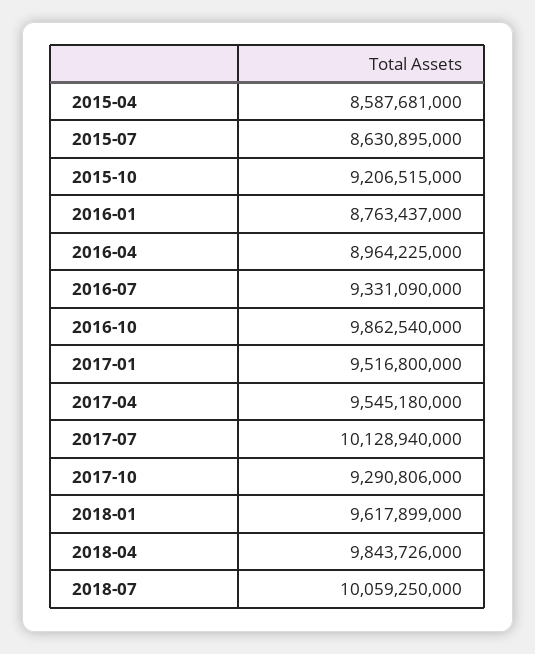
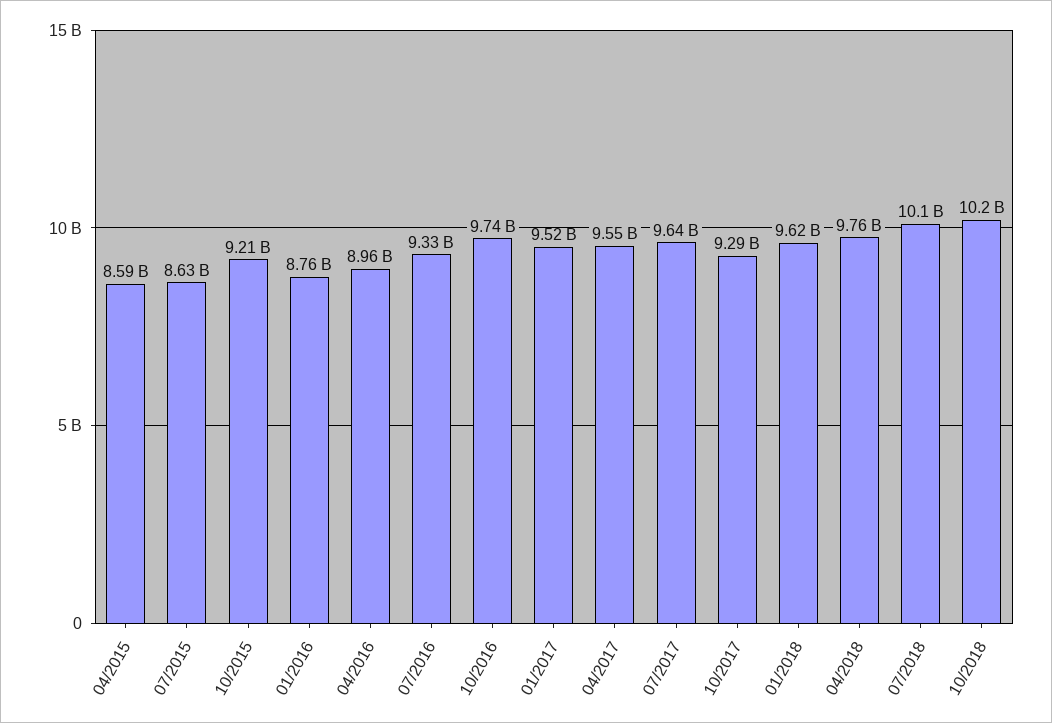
2016-10: 9862540000 -> 9740000000
2017-07: 10128940000 -> 9640000000
2018-04: 9843726000 -> 9760000000
10/2018: none -> 10200000000

